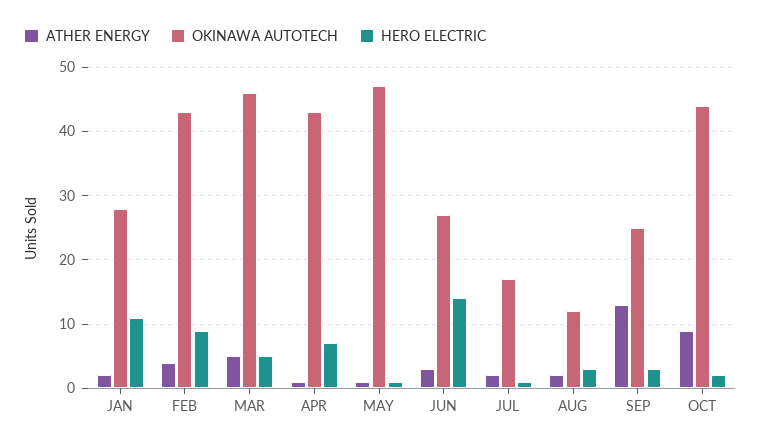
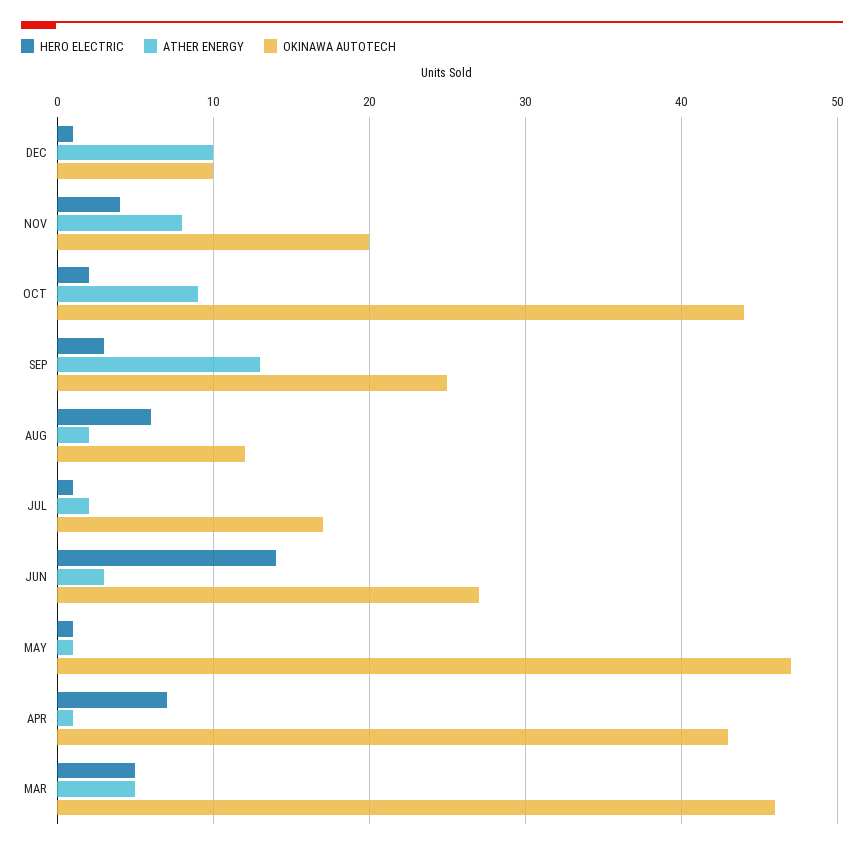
ATHER ENERGY, JAN: 2 -> none
OKINAWA AUTOTECH, JAN: 28 -> none
HERO ELECTRIC, JAN: 11 -> none
ATHER ENERGY, FEB: 4 -> none
OKINAWA AUTOTECH, FEB: 43 -> none
HERO ELECTRIC, FEB: 9 -> none
HERO ELECTRIC, AUG: 3 -> 6
HERO ELECTRIC, DEC: none -> 1
ATHER ENERGY, DEC: none -> 10
OKINAWA AUTOTECH, DEC: none -> 10
HERO ELECTRIC, NOV: none -> 4
ATHER ENERGY, NOV: none -> 8
OKINAWA AUTOTECH, NOV: none -> 20

